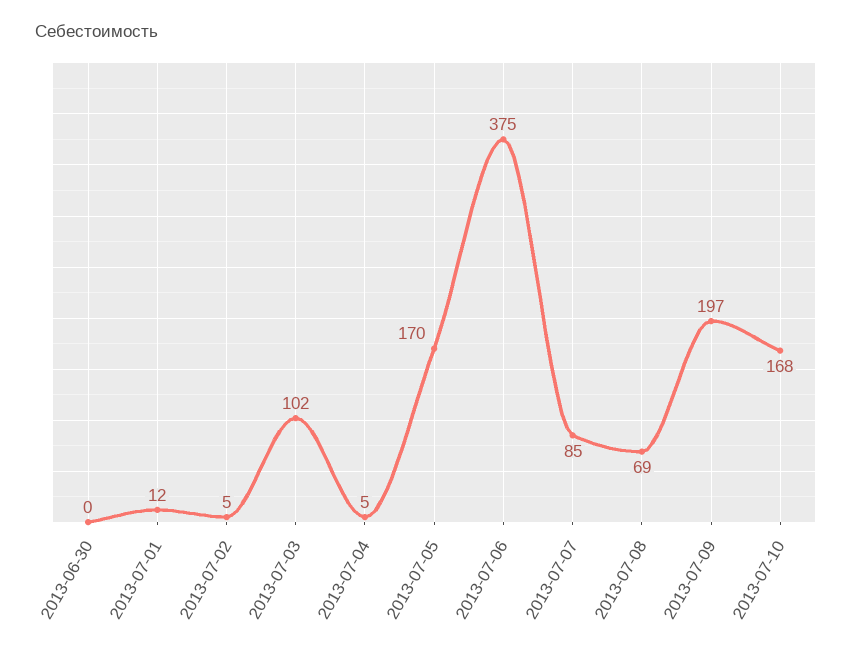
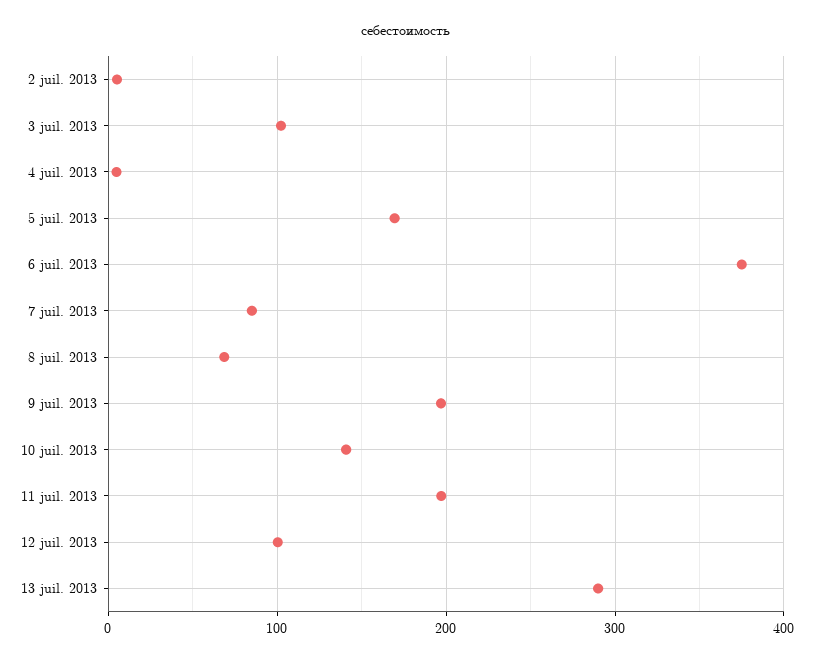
2013-06-30: 0 -> none
2013-07-01: 12 -> none
2013-07-10: 168 -> 140
11 juil. 2013: none -> 200
12 juil. 2013: none -> 100
13 juil. 2013: none -> 290

